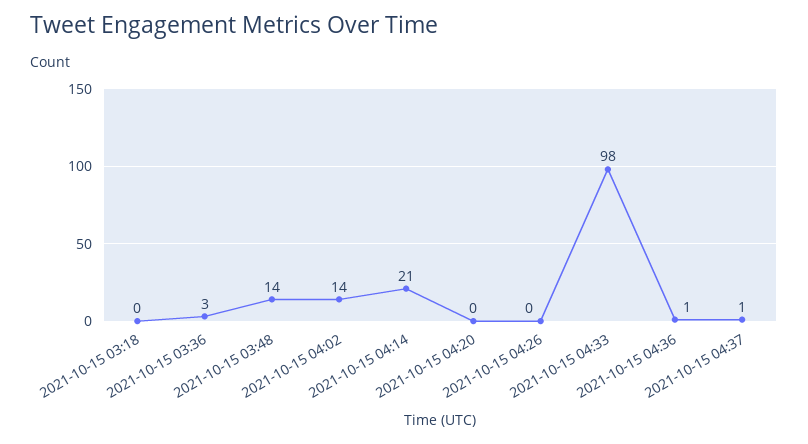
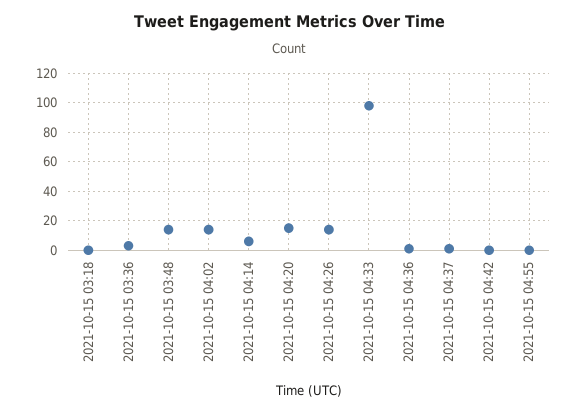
2021-10-15 04:14: 21 -> 5
2021-10-15 04:20: 0 -> 15
2021-10-15 04:26: 0 -> 15
2021-10-15 04:42: none -> 0
2021-10-15 04:55: none -> 0

